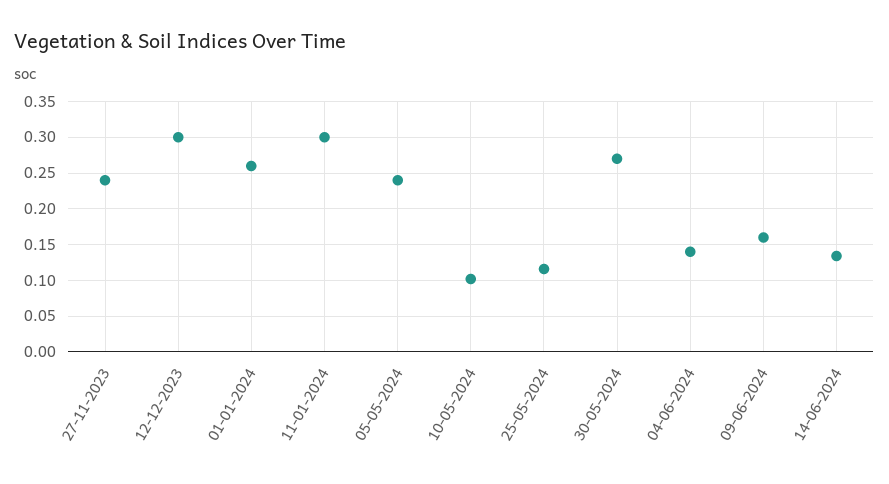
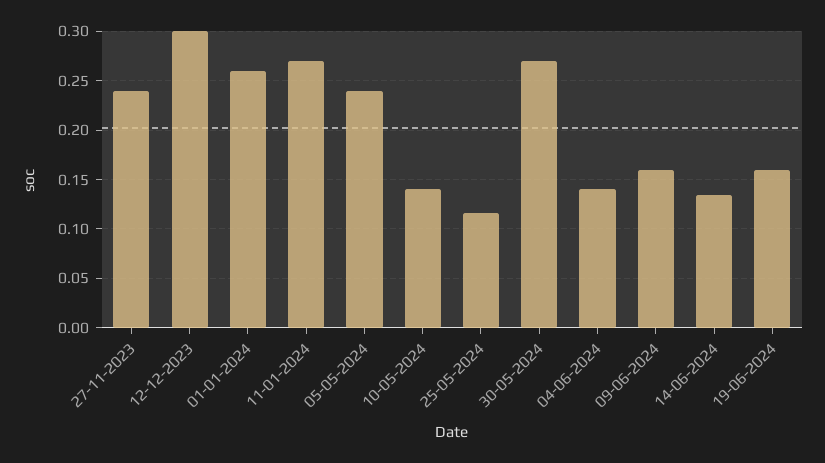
11-01-2024: 0.3 -> 0.27
10-05-2024: 0.1 -> 0.14
19-06-2024: none -> 0.16

